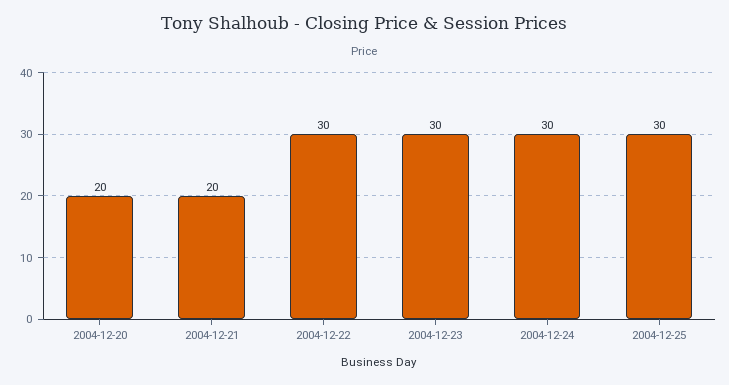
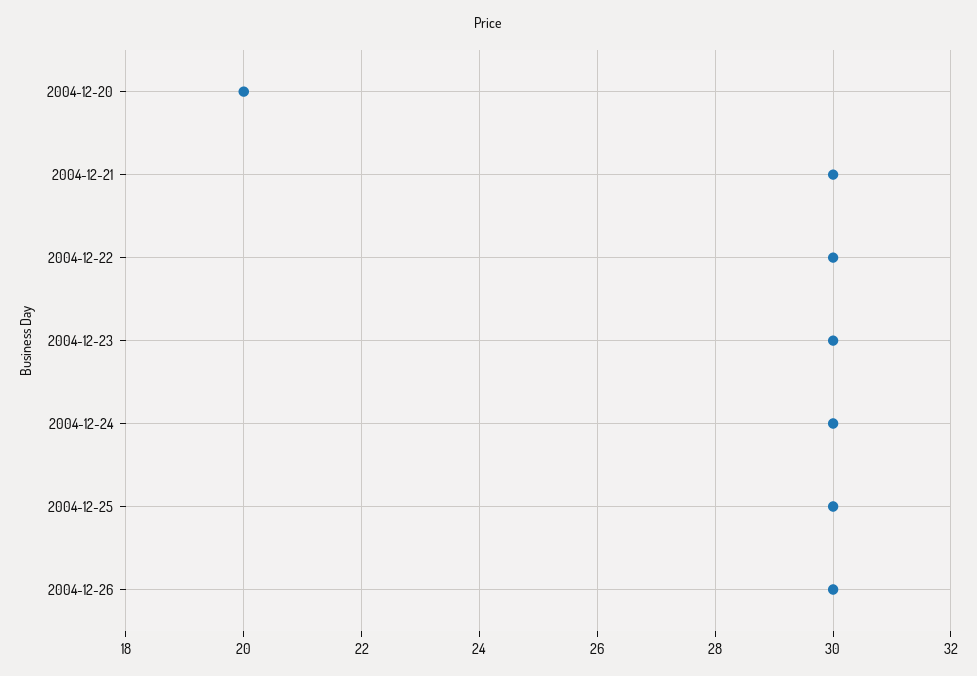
2004-12-21: 20 -> 30
2004-12-26: none -> 30

